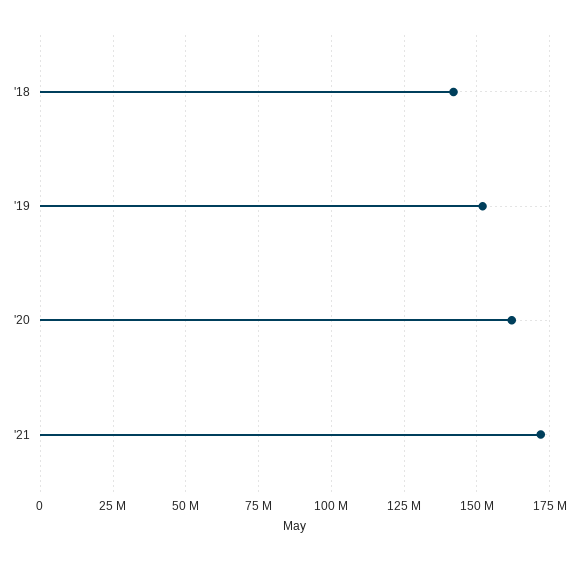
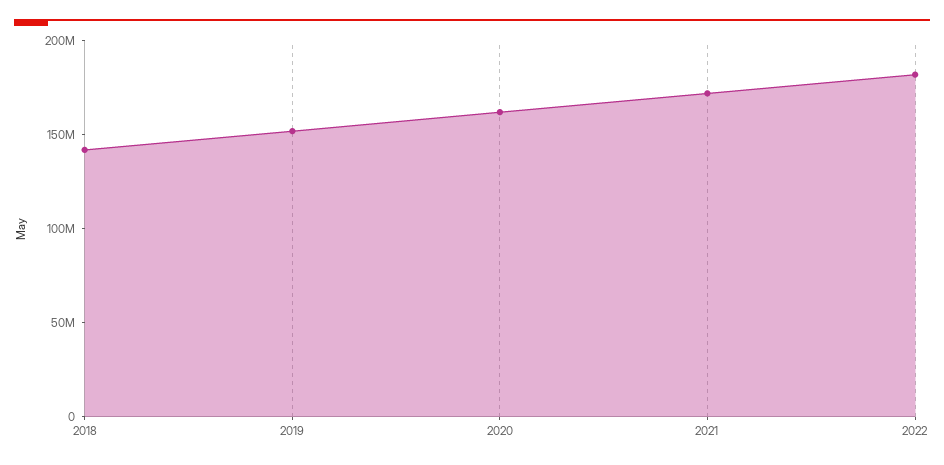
2022: none -> 180000000

